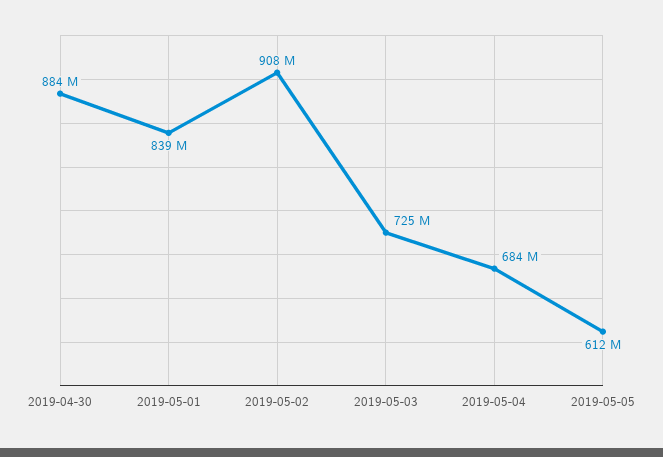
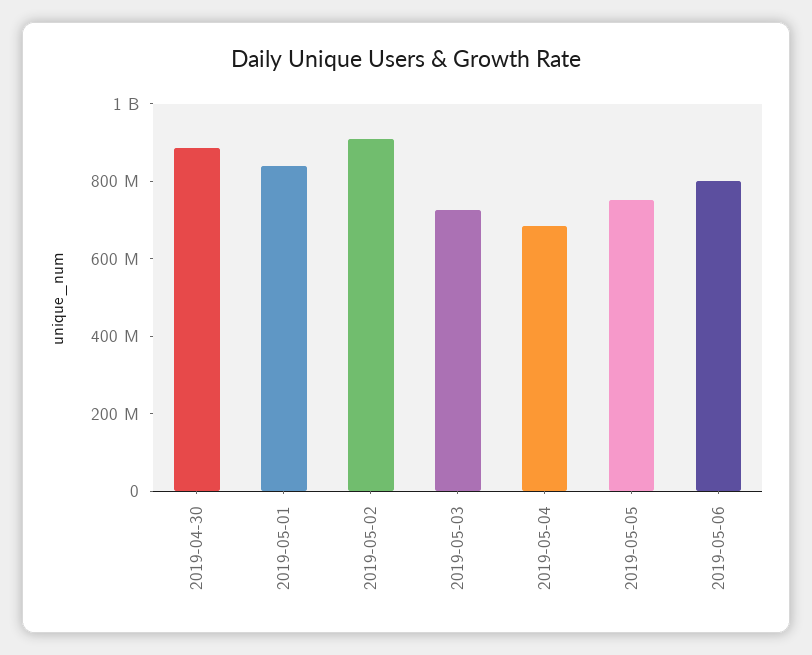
2019-05-05: 612000000 -> 750000000
2019-05-06: none -> 800000000

